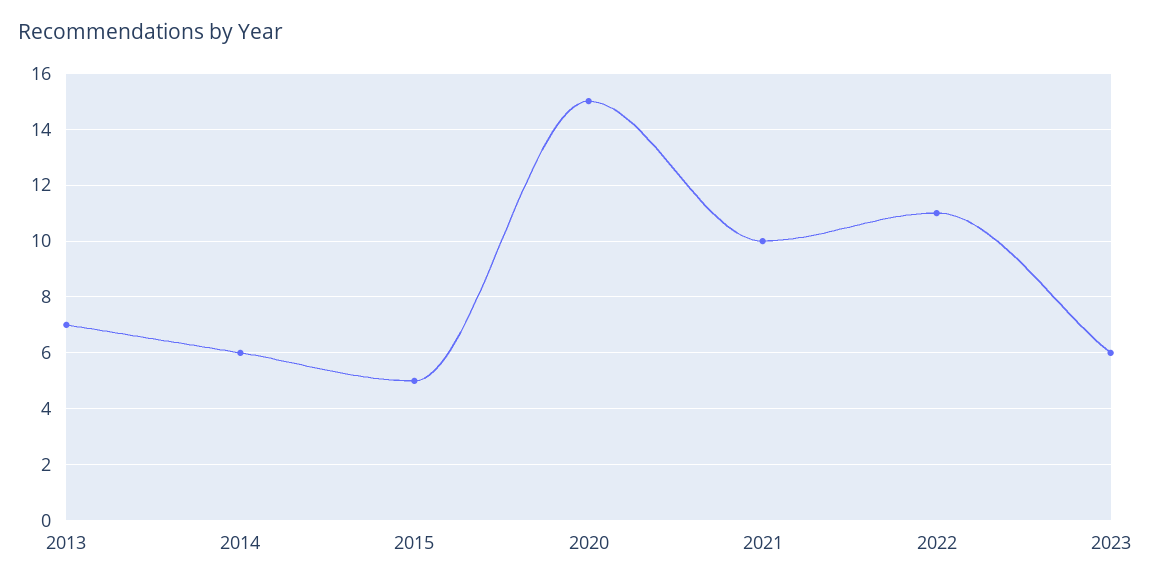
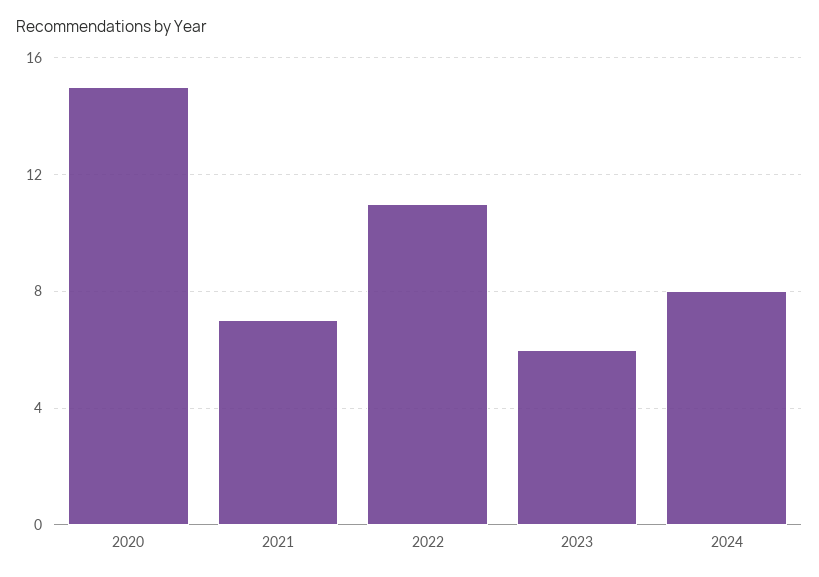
2013: 7 -> none
2014: 6 -> none
2015: 5 -> none
2021: 10 -> 7
2024: none -> 8

